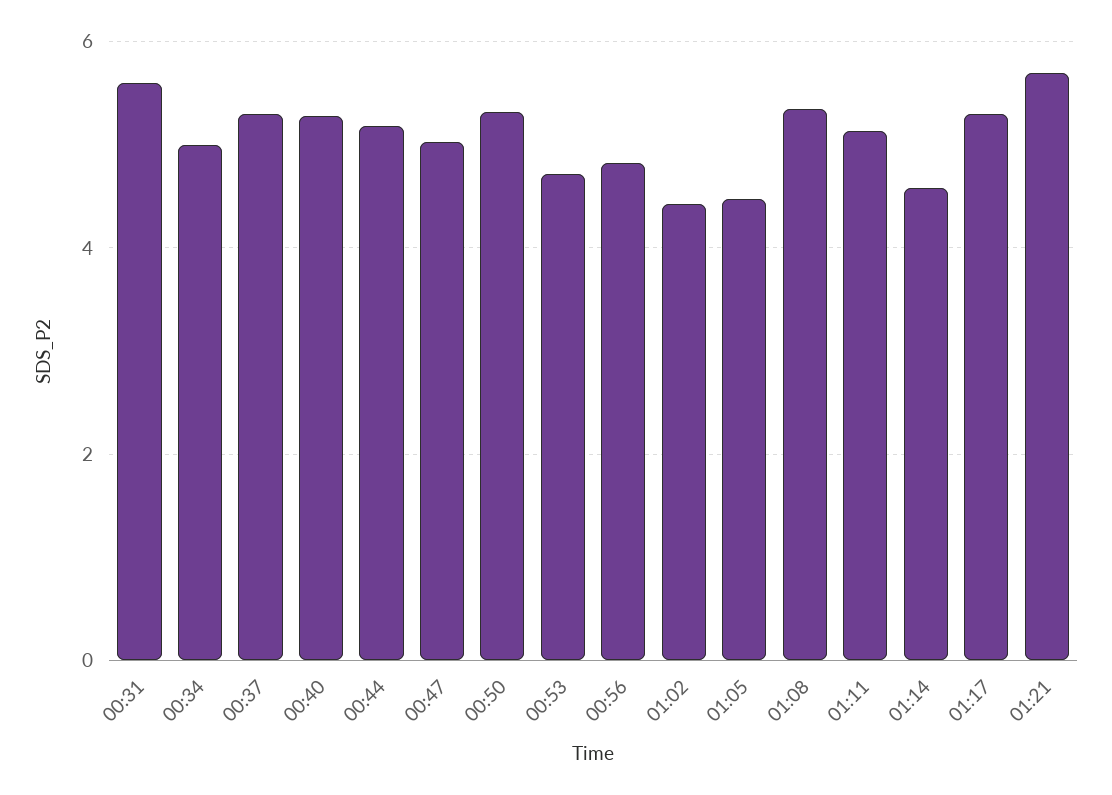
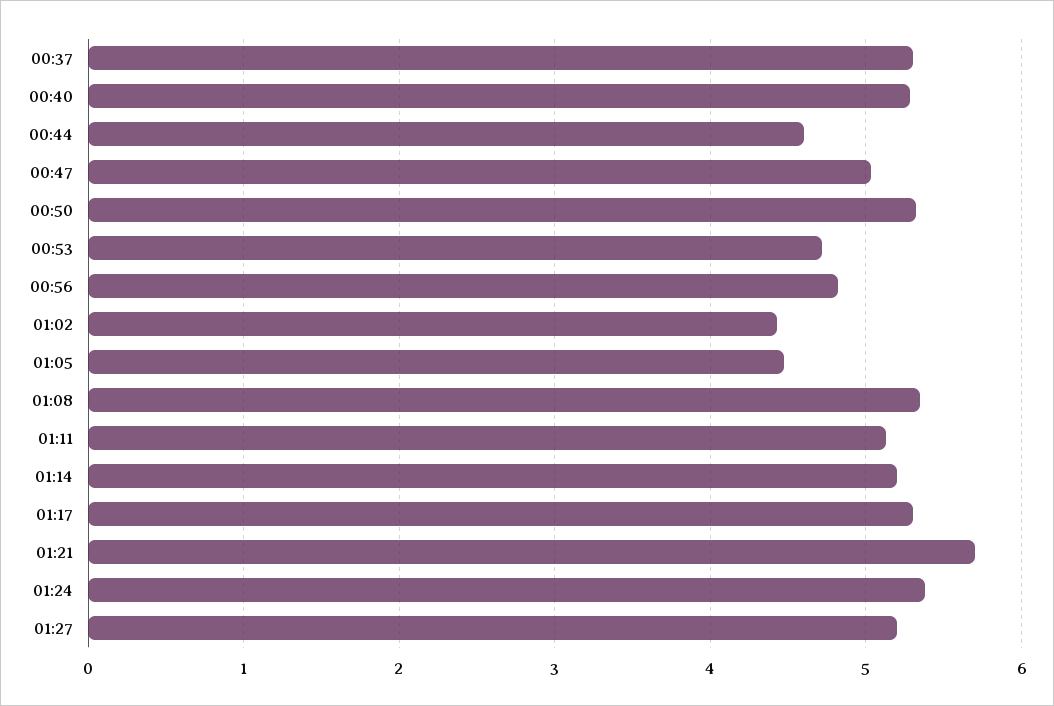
00:31: 5.6 -> none
00:34: 5 -> none
00:44: 5.2 -> 4.6
01:14: 4.6 -> 5.2
01:24: none -> 5.4
01:27: none -> 5.2

